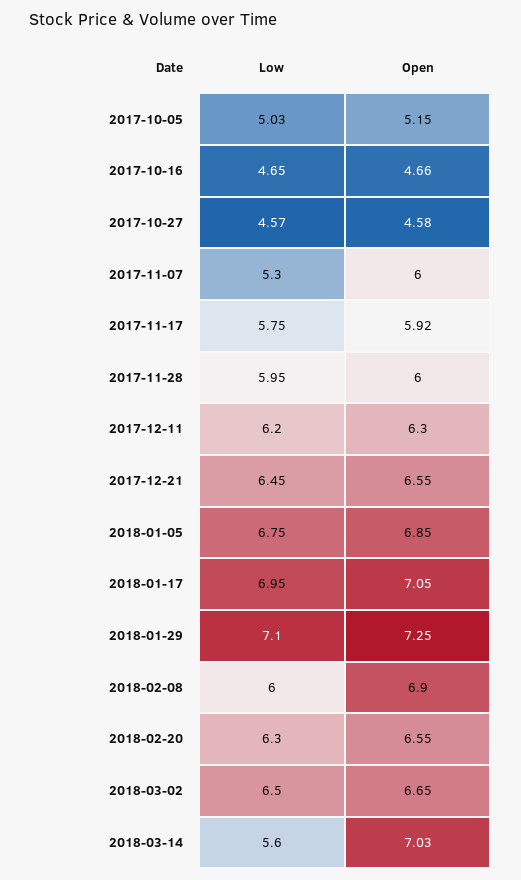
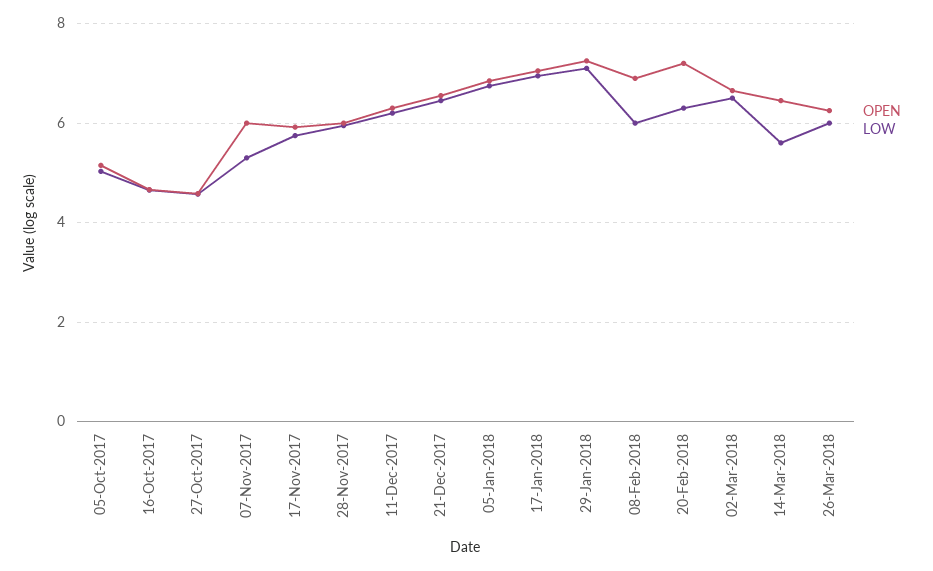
Open, 2018-02-20: 6.55 -> 7.2
Open, 2018-03-14: 7.03 -> 6.4
Open, 26-Mar-2018: none -> 6.2
Low, 26-Mar-2018: none -> 6

